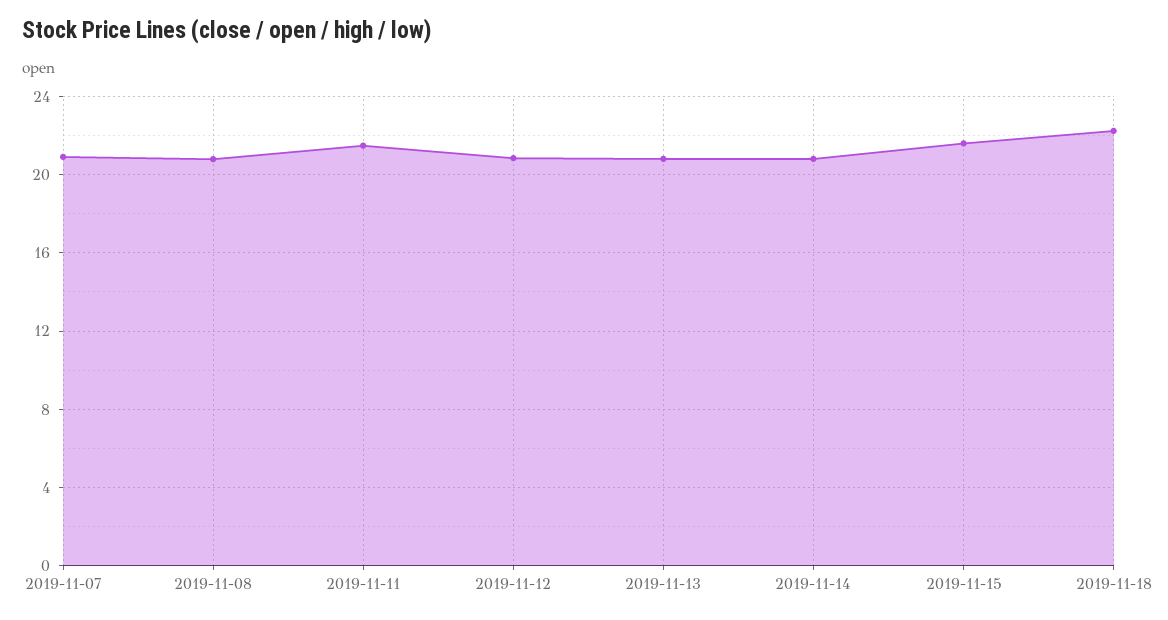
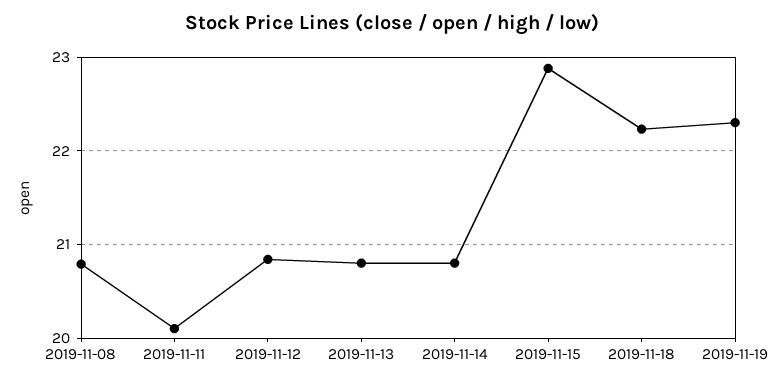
2019-11-07: 21 -> none
2019-11-11: 21.5 -> 20.1
2019-11-15: 21.5 -> 22.9
2019-11-19: none -> 22.3

